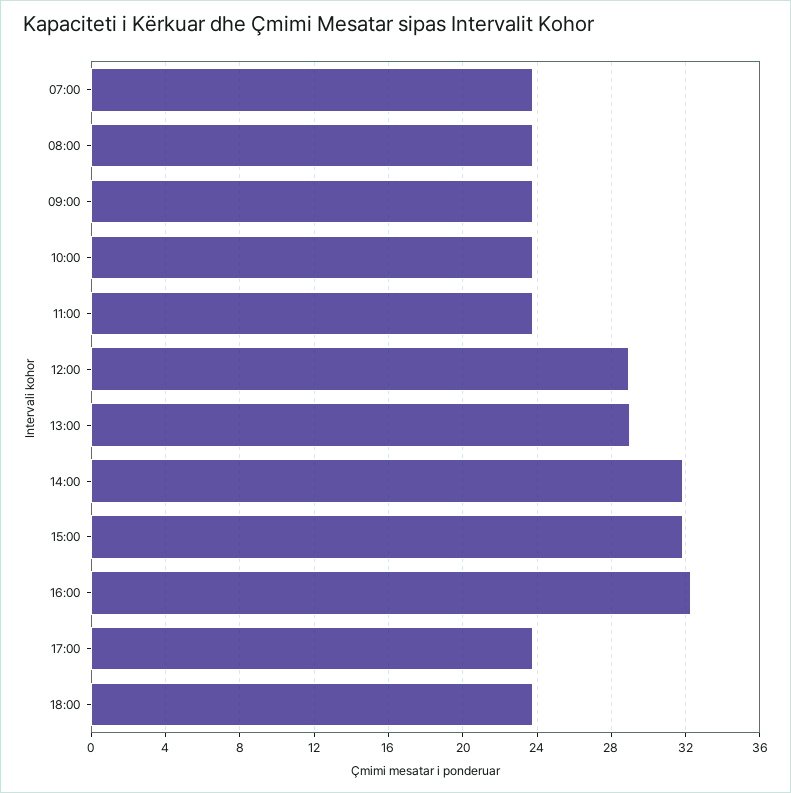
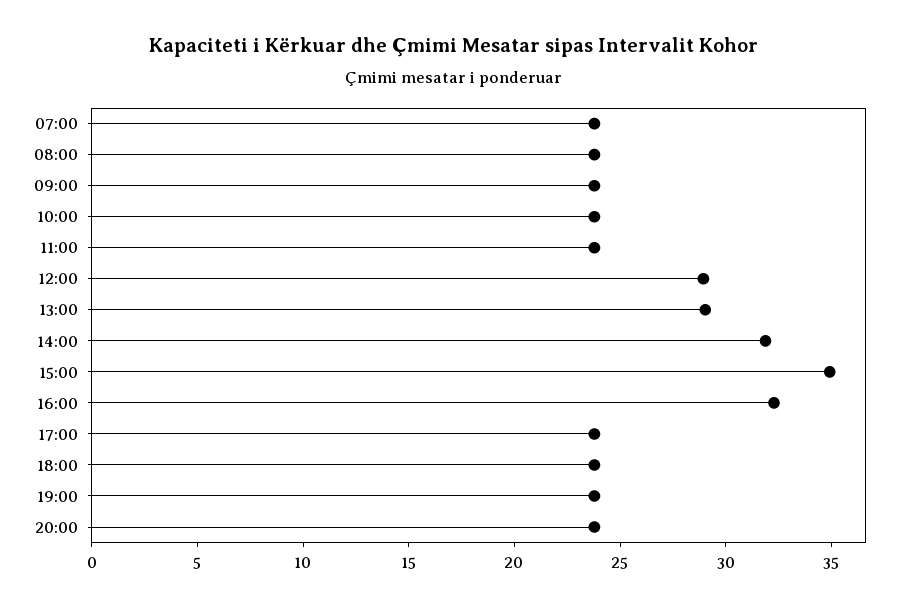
15:00: 32 -> 35
19:00: none -> 24
20:00: none -> 24

